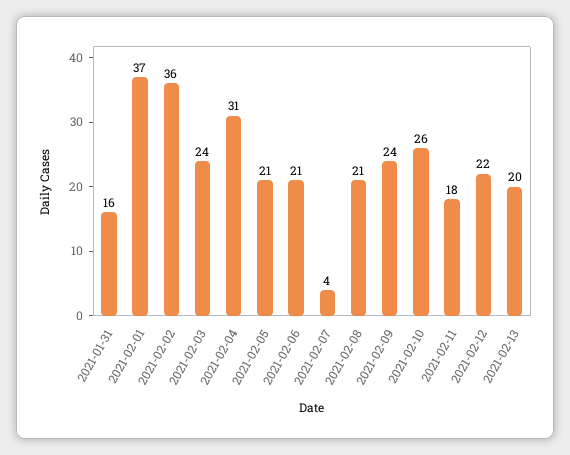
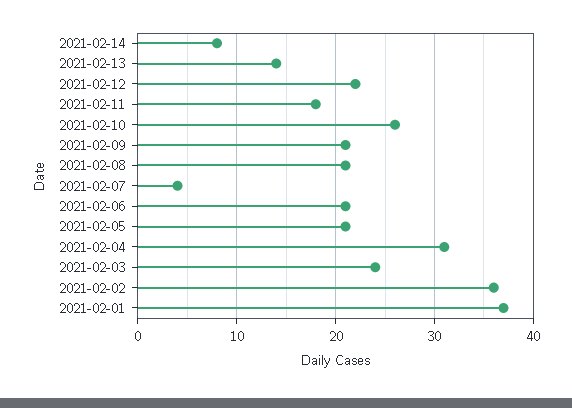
2021-01-31: 16 -> none
2021-02-09: 24 -> 21
2021-02-13: 20 -> 14
2021-02-14: none -> 8

